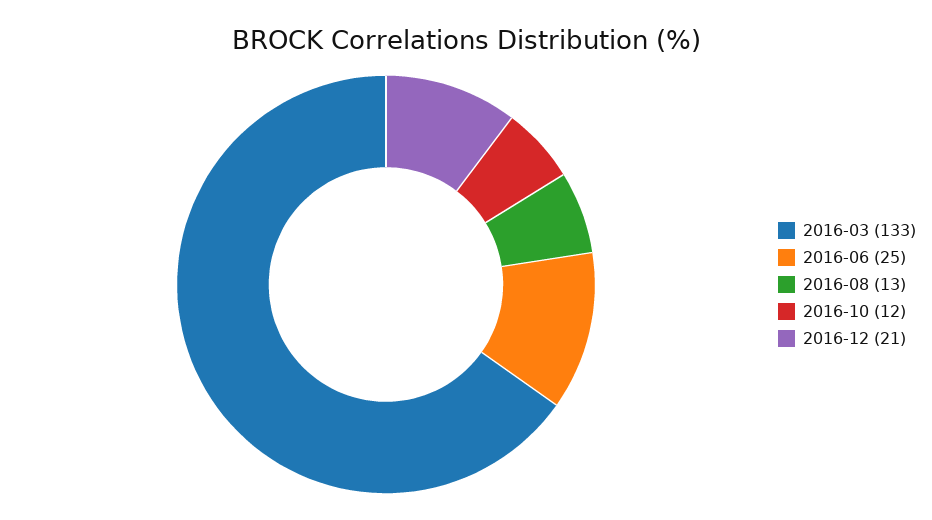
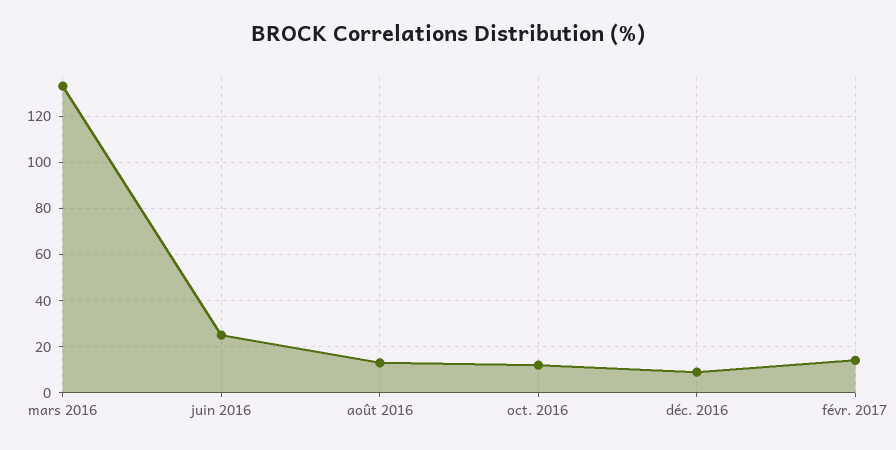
2016-12: 21 -> 10
févr. 2017: none -> 15

